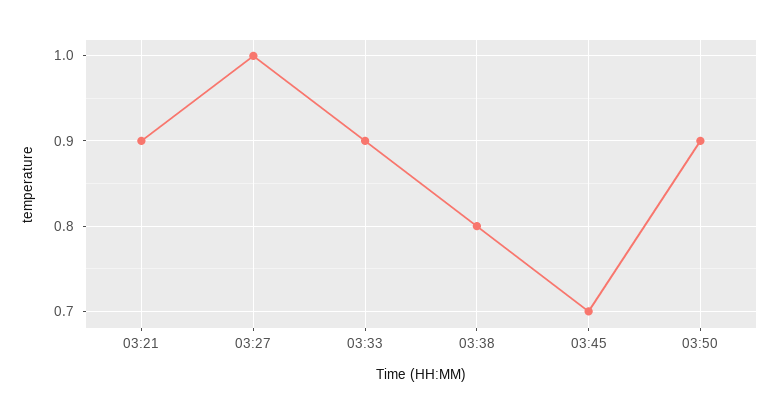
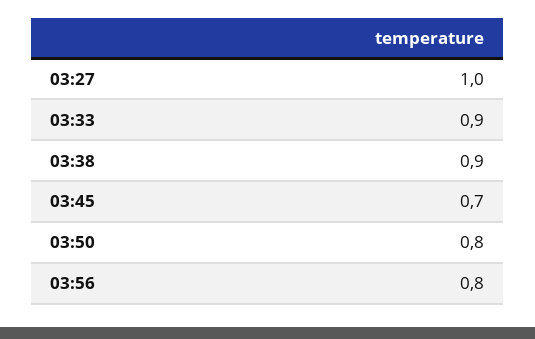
03:21: 0.9 -> none
03:38: 0.8 -> 0.9
03:50: 0.9 -> 0.8
03:56: none -> 0.8

